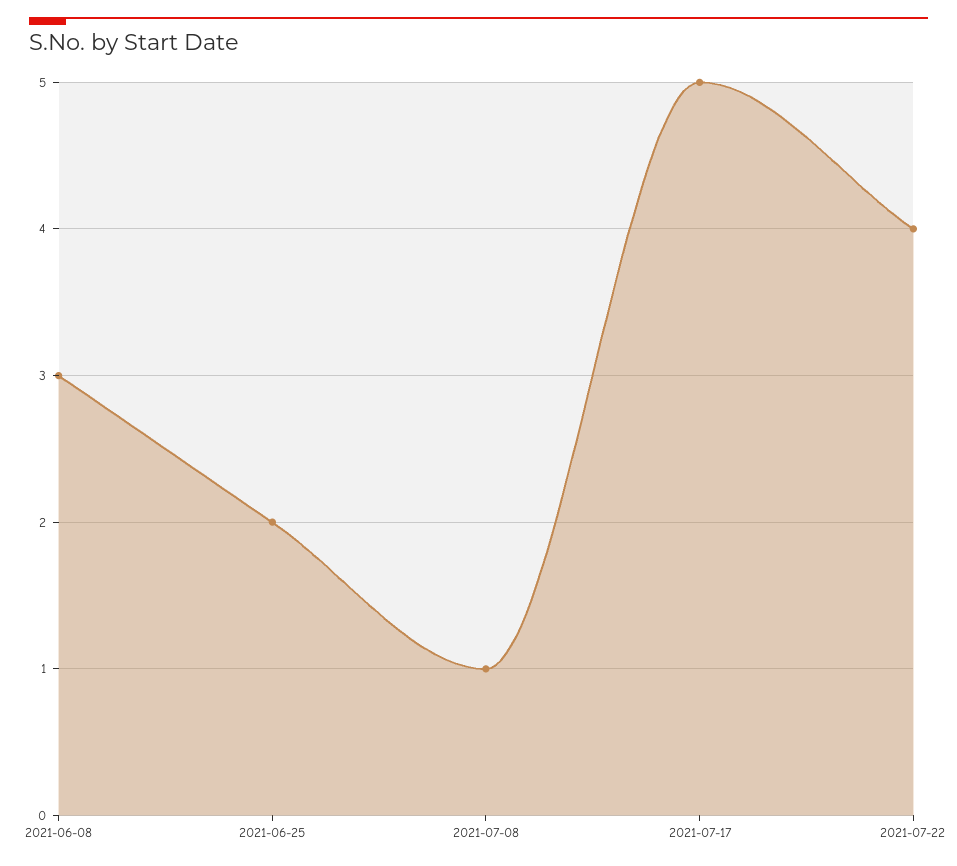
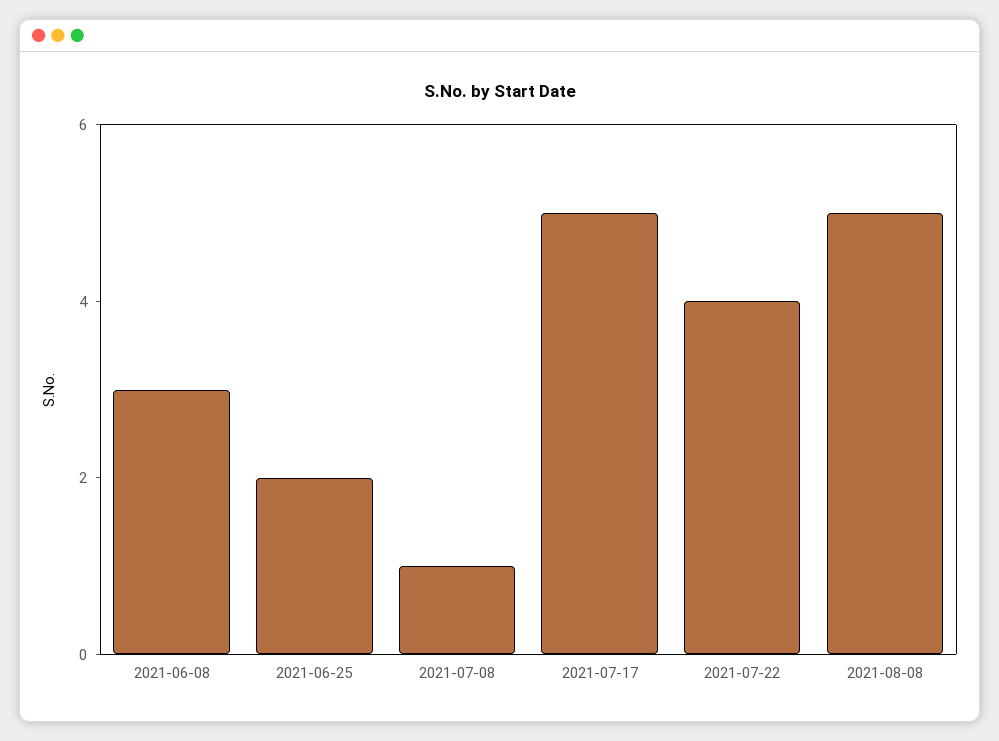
2021-08-08: none -> 5

